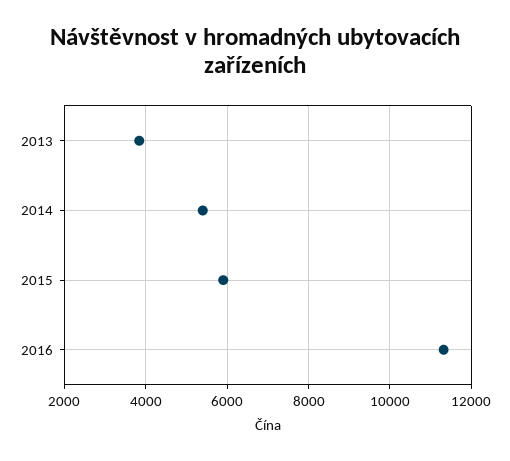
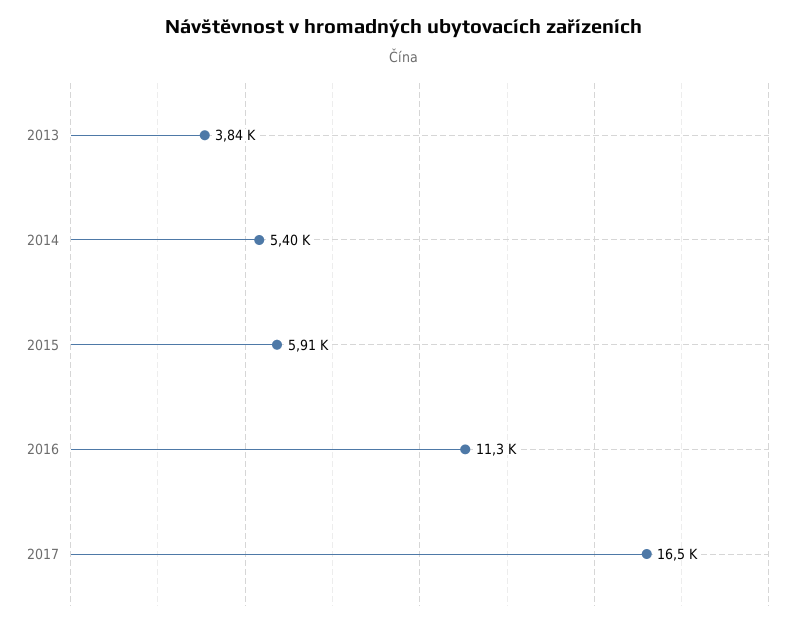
2017: none -> 16500

